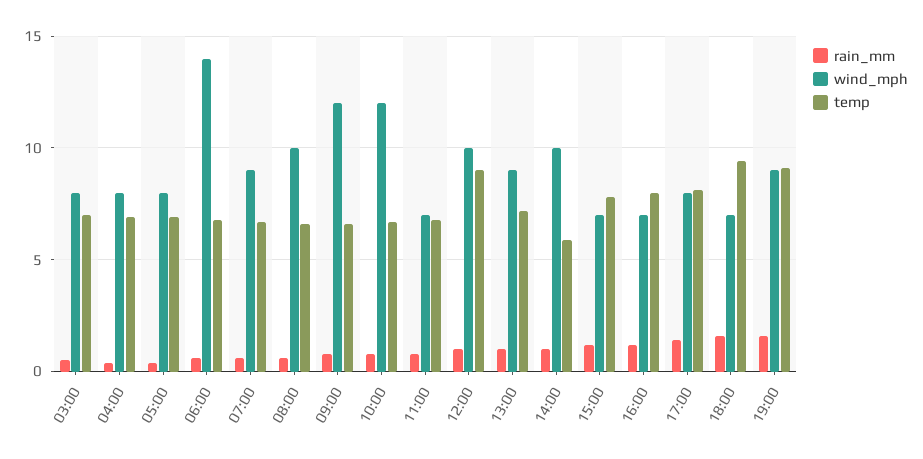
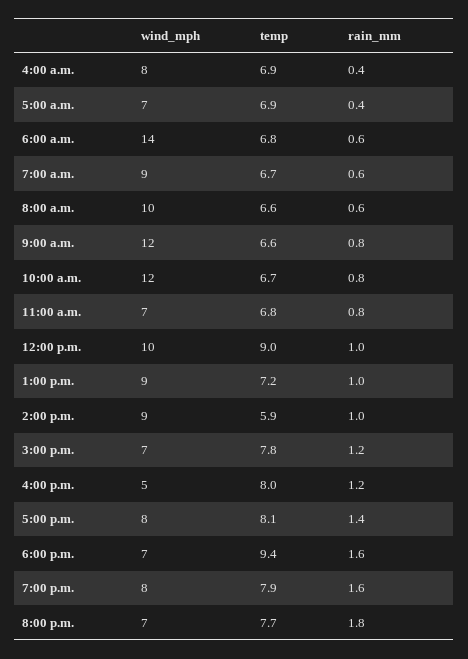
rain_mm, 03:00: 0.5 -> none
wind_mph, 03:00: 8 -> none
temp, 03:00: 7 -> none
wind_mph, 05:00: 8 -> 7
wind_mph, 14:00: 10 -> 9
wind_mph, 16:00: 7 -> 5
wind_mph, 19:00: 9 -> 8
temp, 19:00: 9 -> 7.9
wind_mph, 8:00 p.m.: none -> 7
temp, 8:00 p.m.: none -> 7.7
rain_mm, 8:00 p.m.: none -> 1.8

